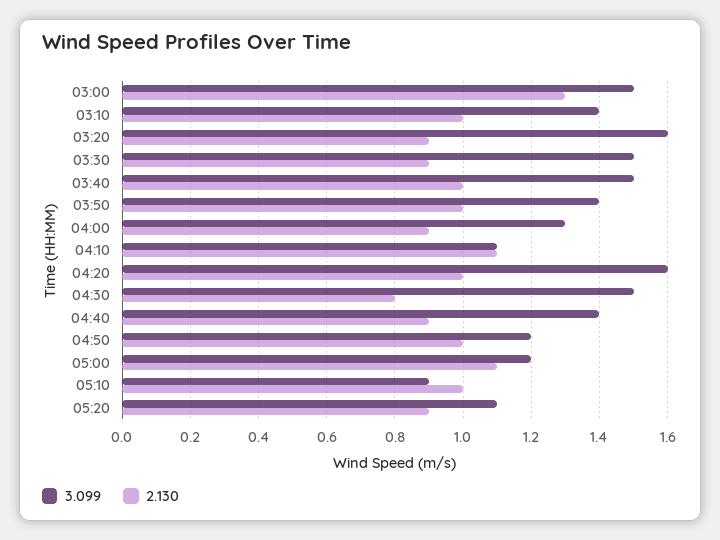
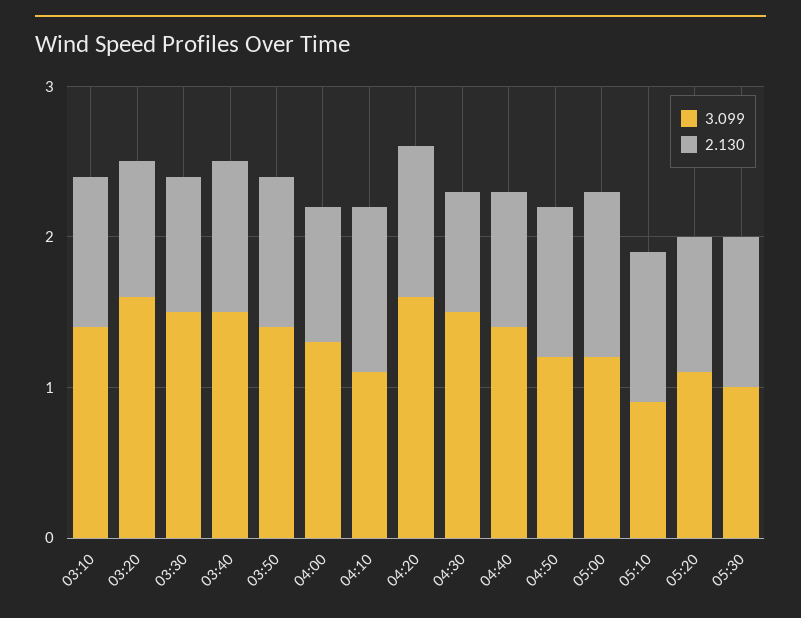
3.099, 03:00: 1.5 -> none
2.130, 03:00: 1.3 -> none
3.099, 05:30: none -> 1
2.130, 05:30: none -> 1

